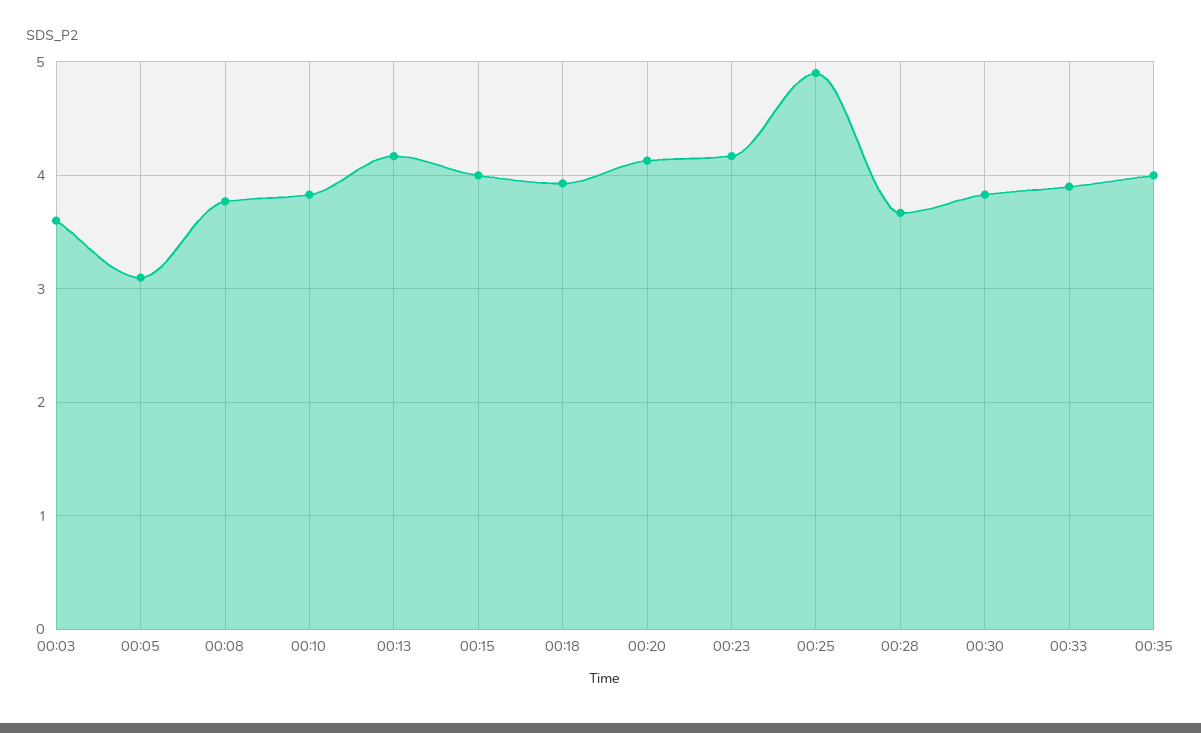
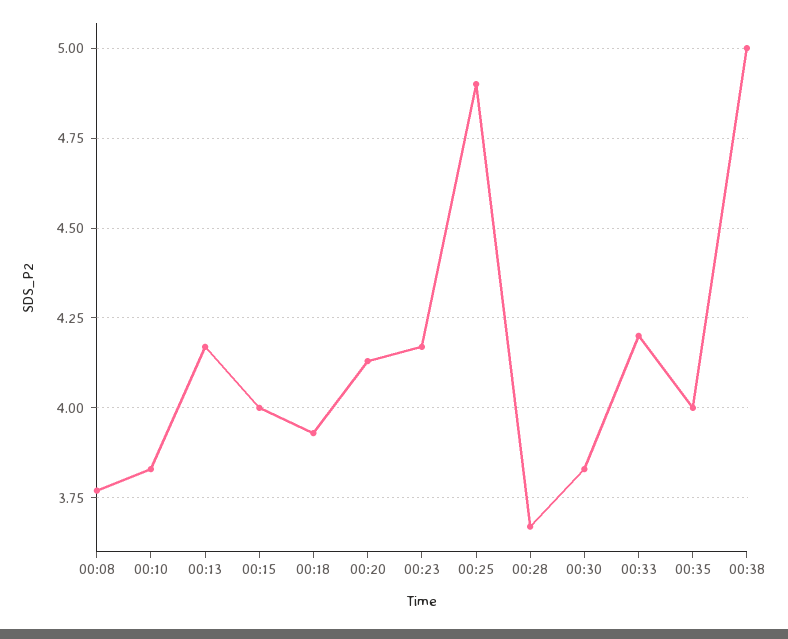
00:03: 3.6 -> none
00:05: 3.1 -> none
00:33: 3.9 -> 4.2
00:38: none -> 5

